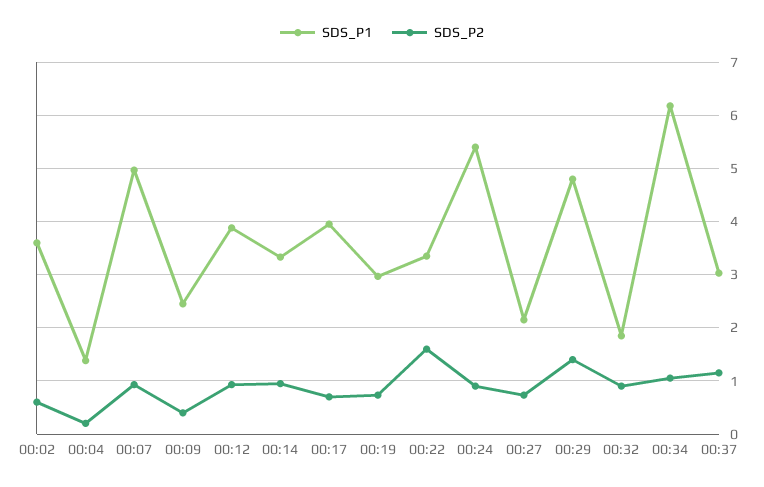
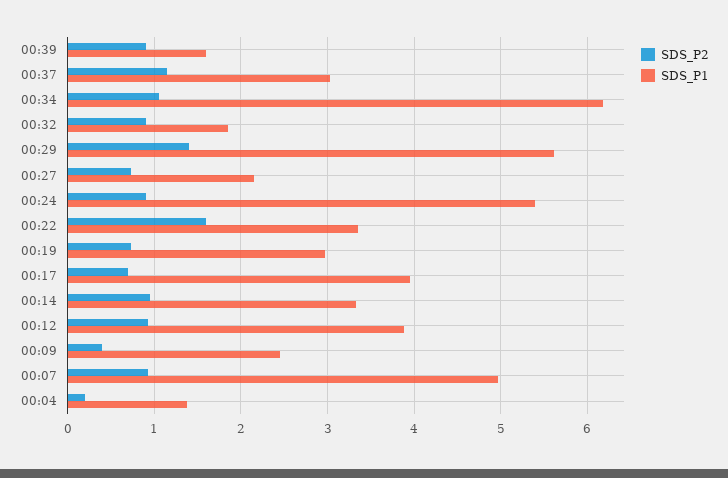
SDS_P1, 00:02: 3.6 -> none
SDS_P2, 00:02: 0.6 -> none
SDS_P1, 00:29: 4.8 -> 5.6
SDS_P2, 00:39: none -> 0.9
SDS_P1, 00:39: none -> 1.6

